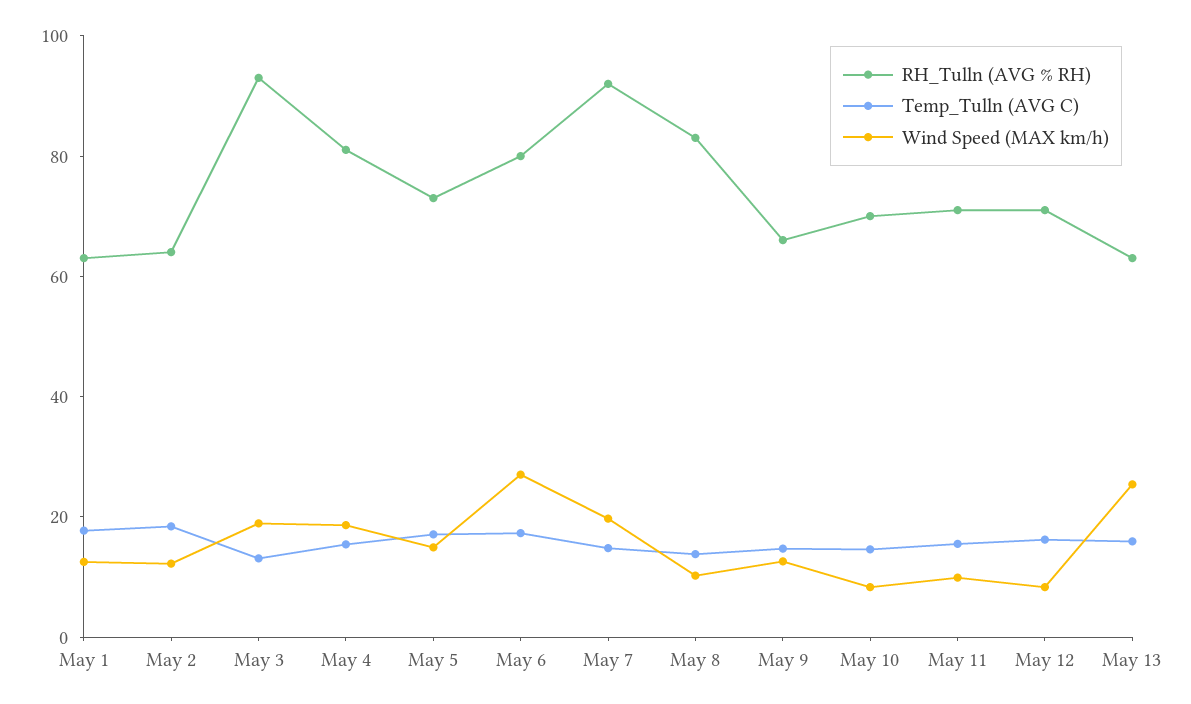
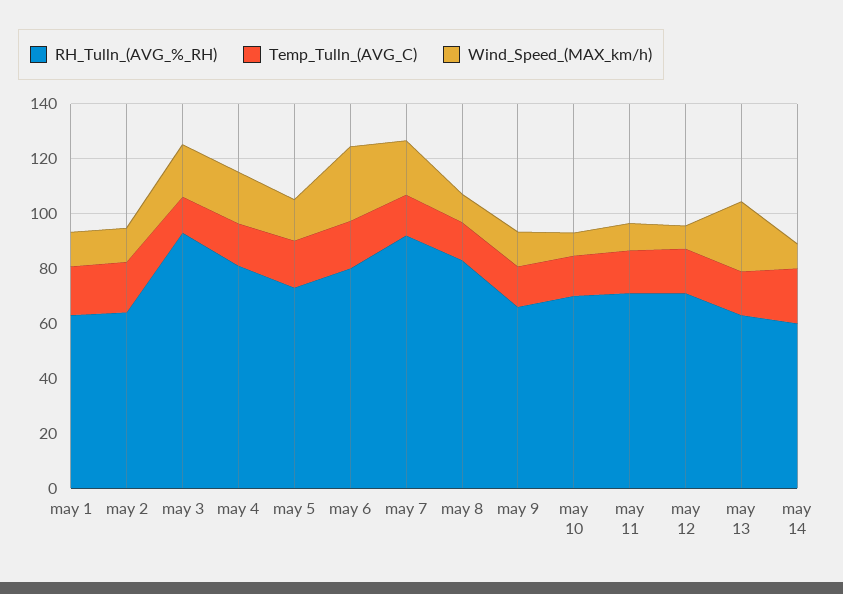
RH_Tulln (AVG % RH), may 14: none -> 60
Temp_Tulln (AVG C), may 14: none -> 20
Wind Speed (MAX km/h), may 14: none -> 10

